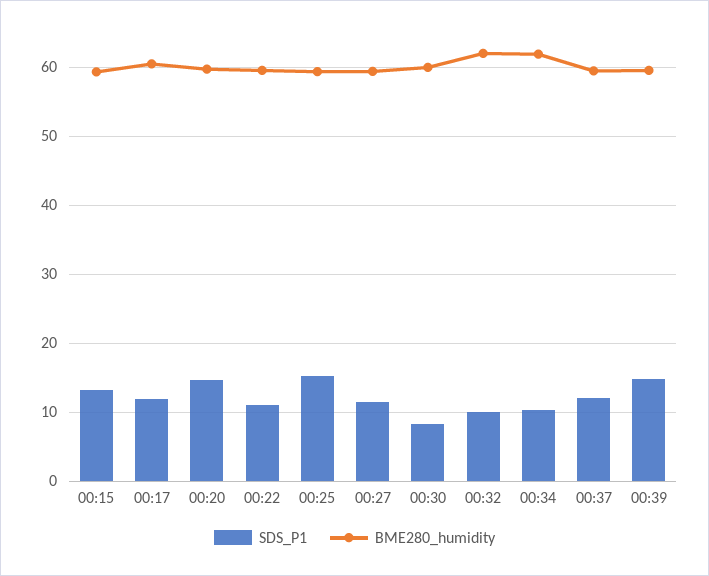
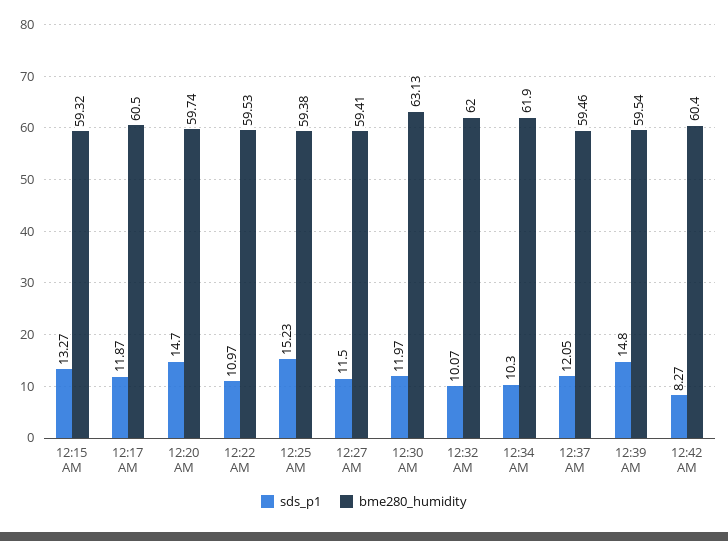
SDS_P1, 00:30: 8 -> 11.97
BME280_humidity, 00:30: 60 -> 63.13
SDS_P1, 12:42 AM: none -> 8.27
BME280_humidity, 12:42 AM: none -> 60.4

